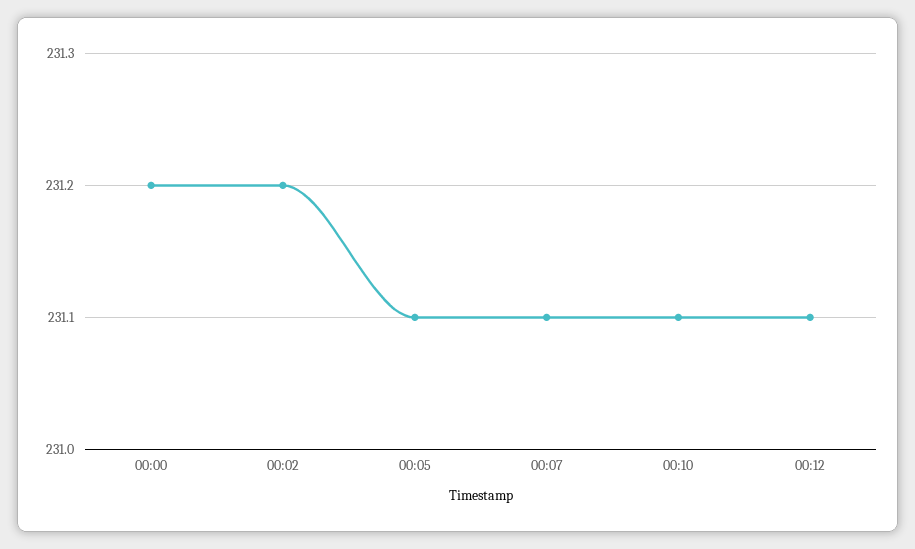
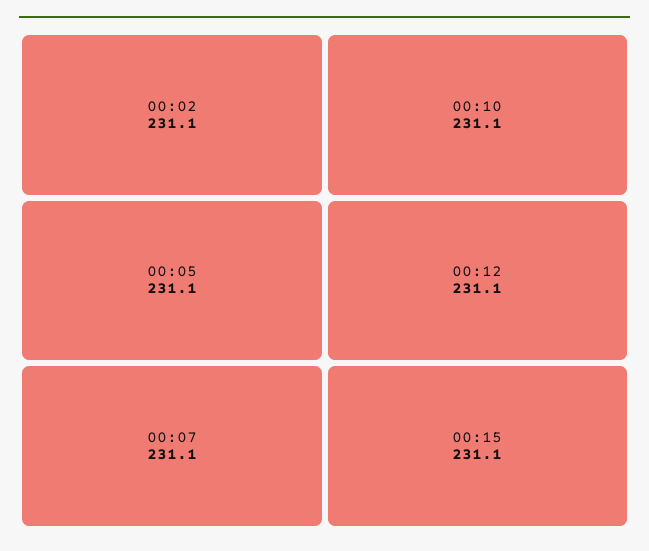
00:00: 231.2 -> none
00:02: 231.2 -> 231.1
00:15: none -> 231.1

